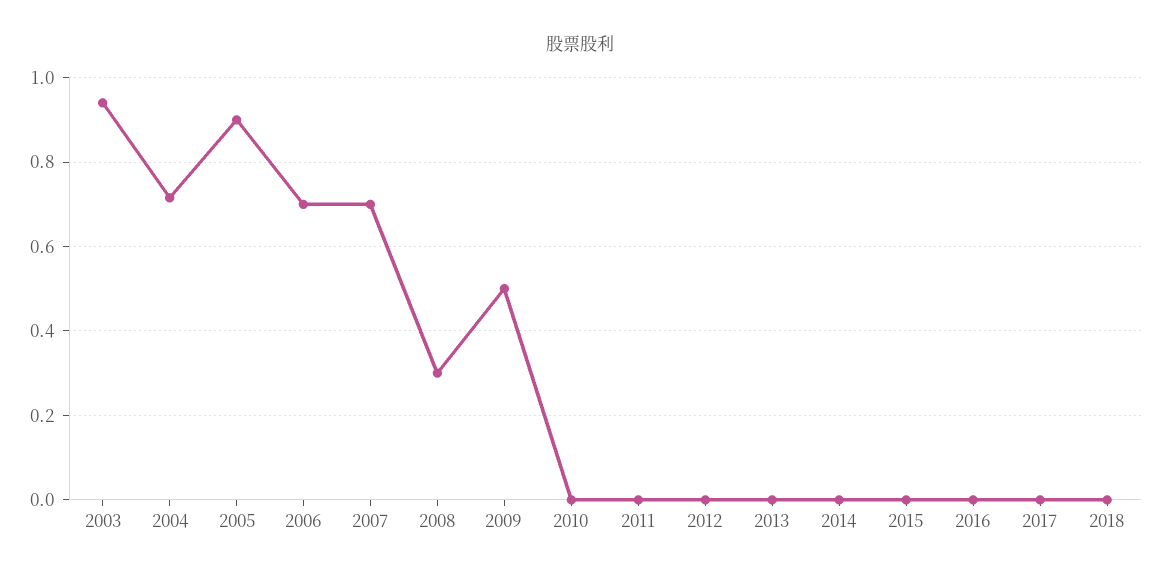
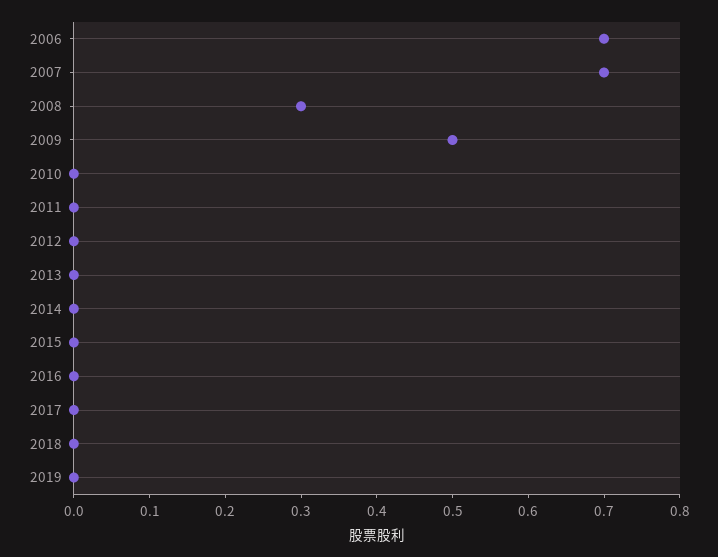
2003: 0.94 -> none
2004: 0.72 -> none
2005: 0.9 -> none
2019: none -> 0

